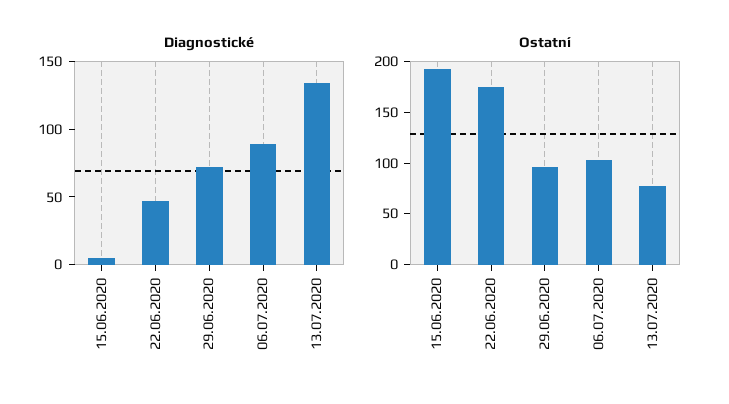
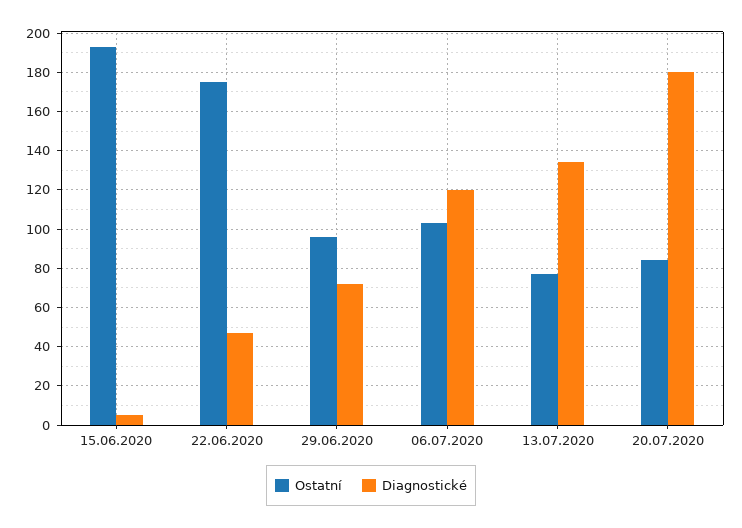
Diagnostické, 06.07.2020: 90 -> 120
Ostatní, 20.07.2020: none -> 85
Diagnostické, 20.07.2020: none -> 180

